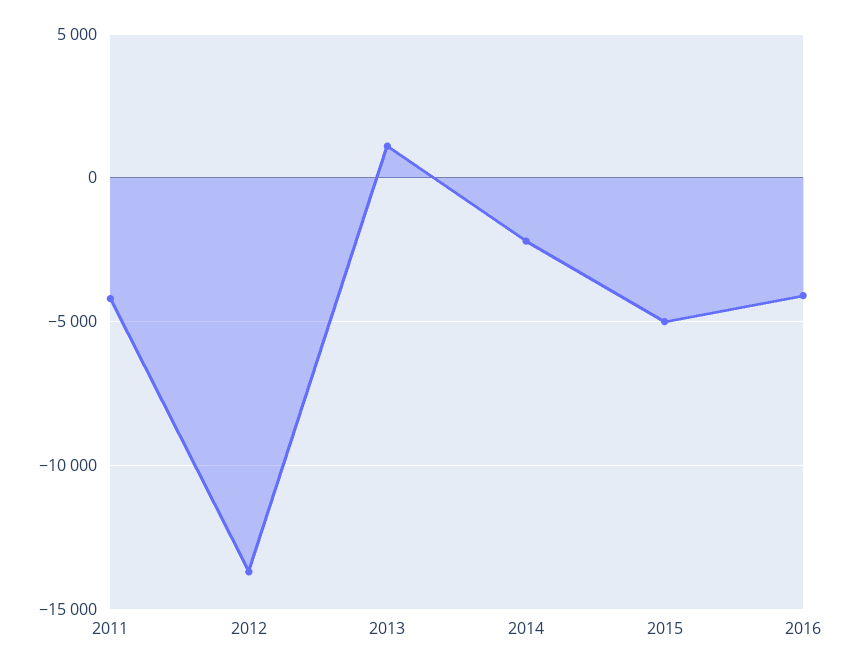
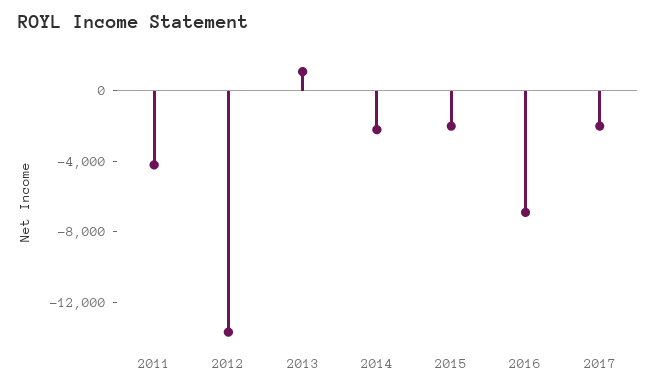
2015: -5000 -> -2000
2016: -4000 -> -7000
2017: none -> -2000

